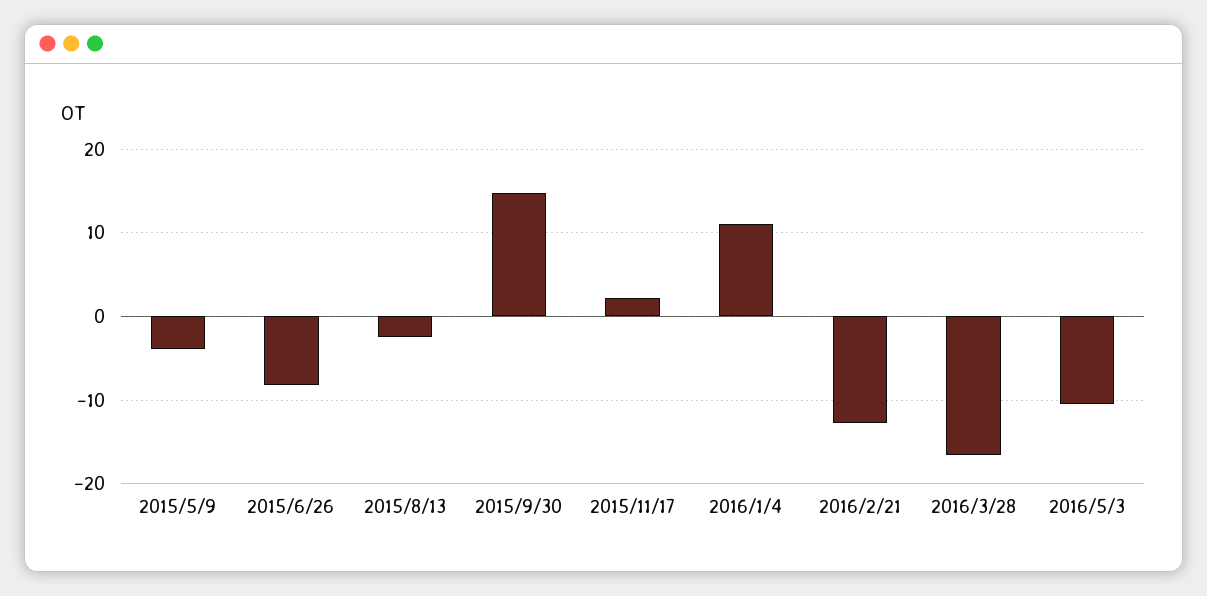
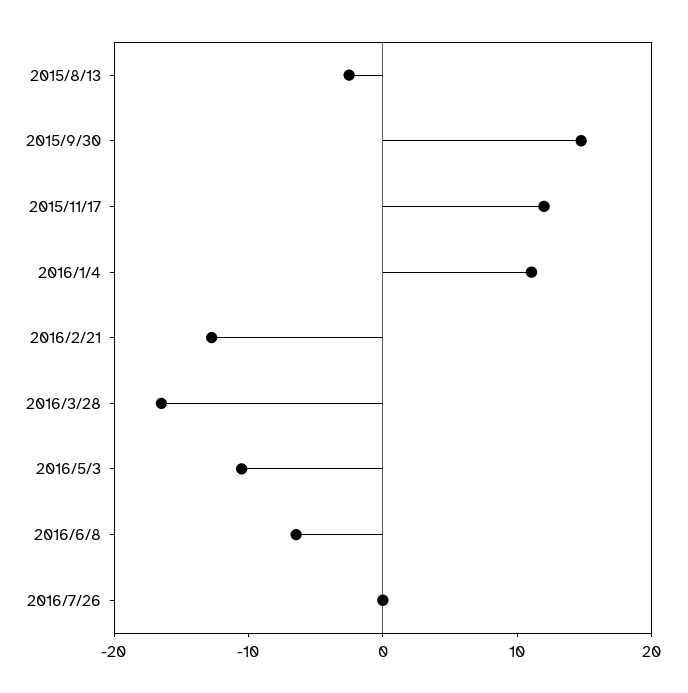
2015/5/9: -4 -> none
2015/6/26: -8 -> none
2015/11/17: 2 -> 12
2016/6/8: none -> -6
2016/7/26: none -> 0

